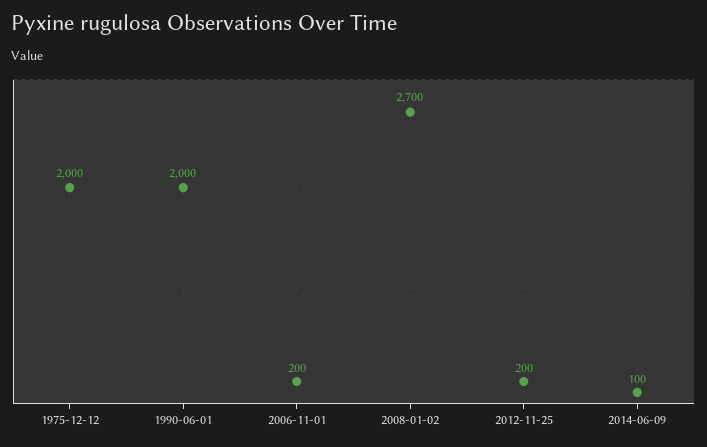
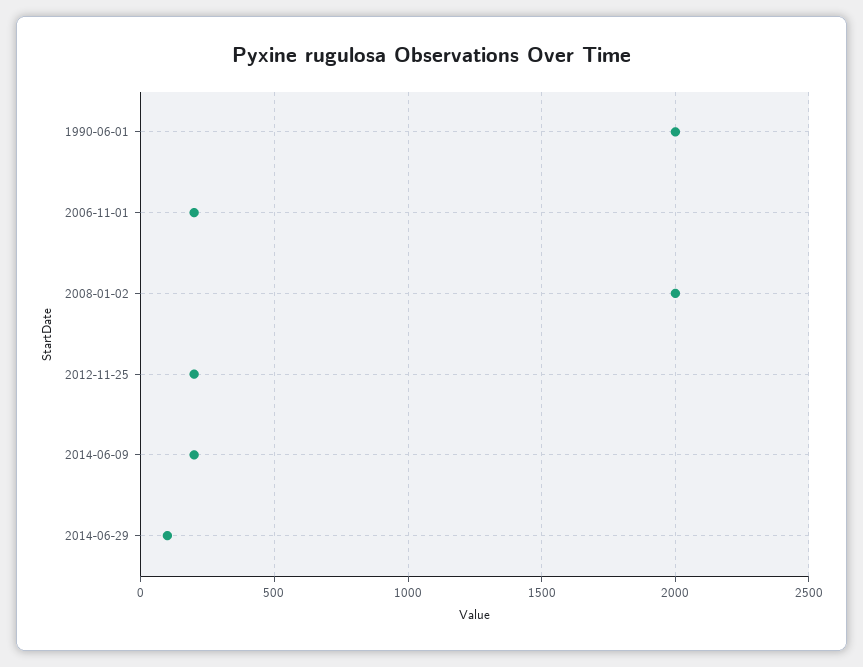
1975-12-12: 2000 -> none
2008-01-02: 2700 -> 2000
2014-06-09: 100 -> 200
2014-06-29: none -> 100

